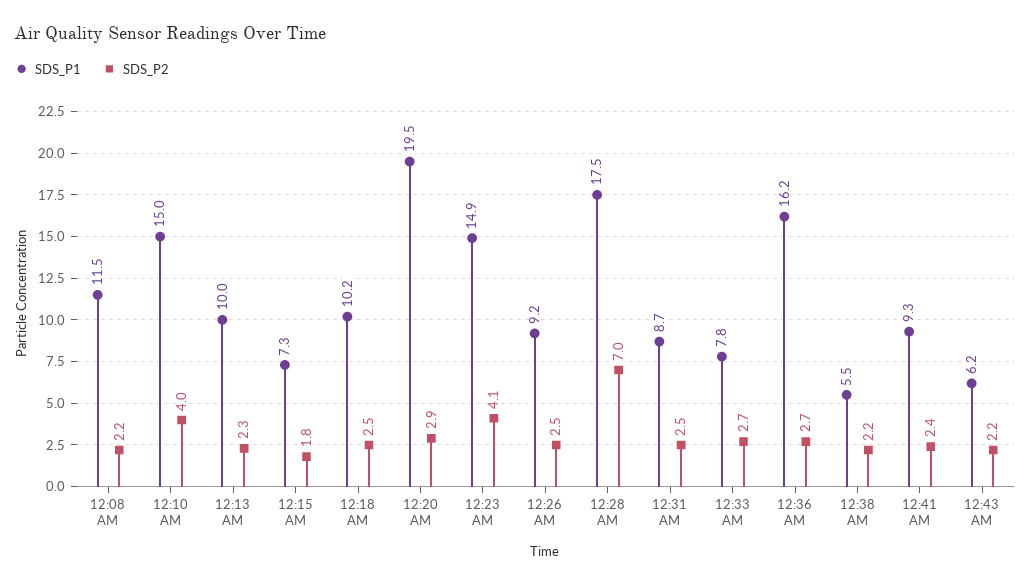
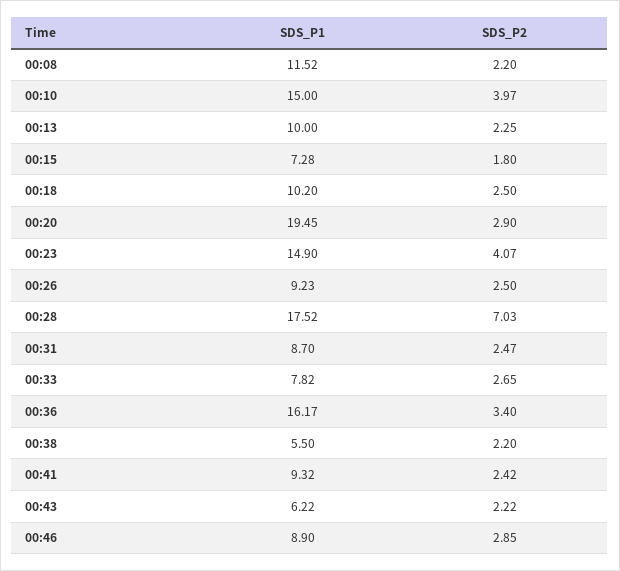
SDS_P2, 12:36 AM: 2.7 -> 3.4
SDS_P1, 00:46: none -> 8.9
SDS_P2, 00:46: none -> 2.85

